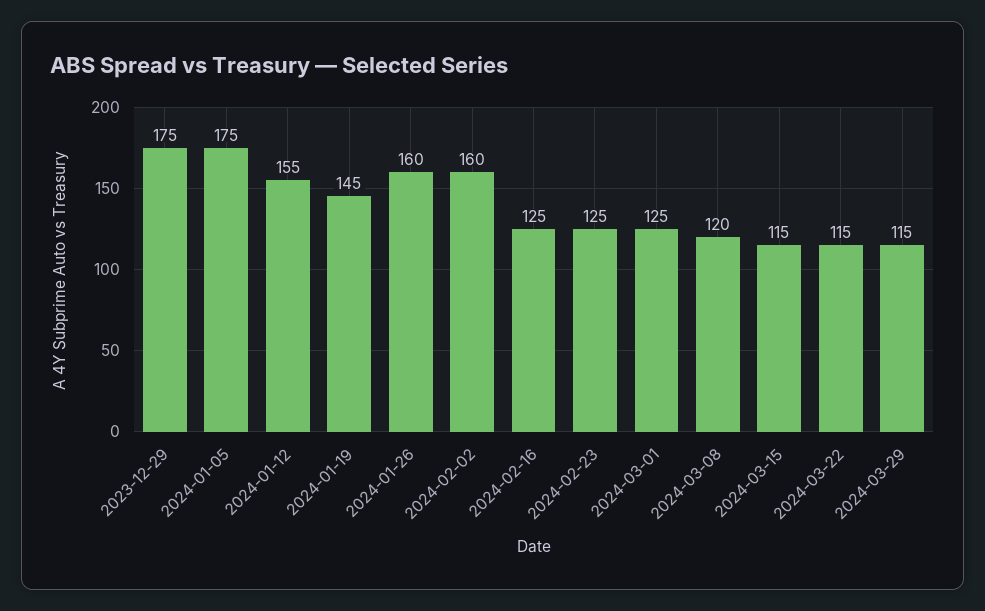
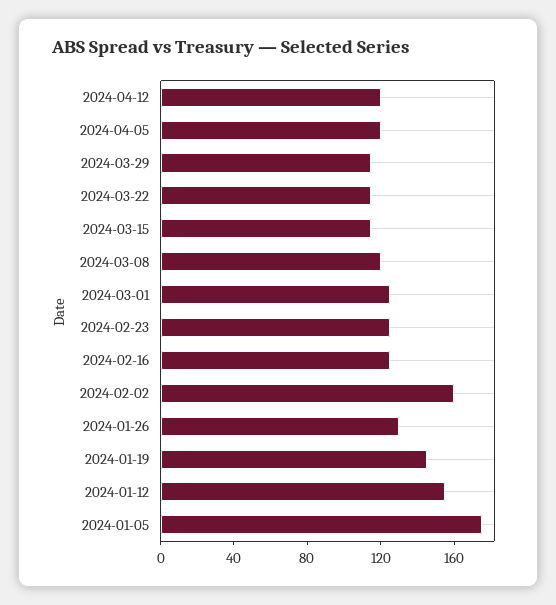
2023-12-29: 175 -> none
2024-01-26: 160 -> 130
2024-04-12: none -> 120
2024-04-05: none -> 120

